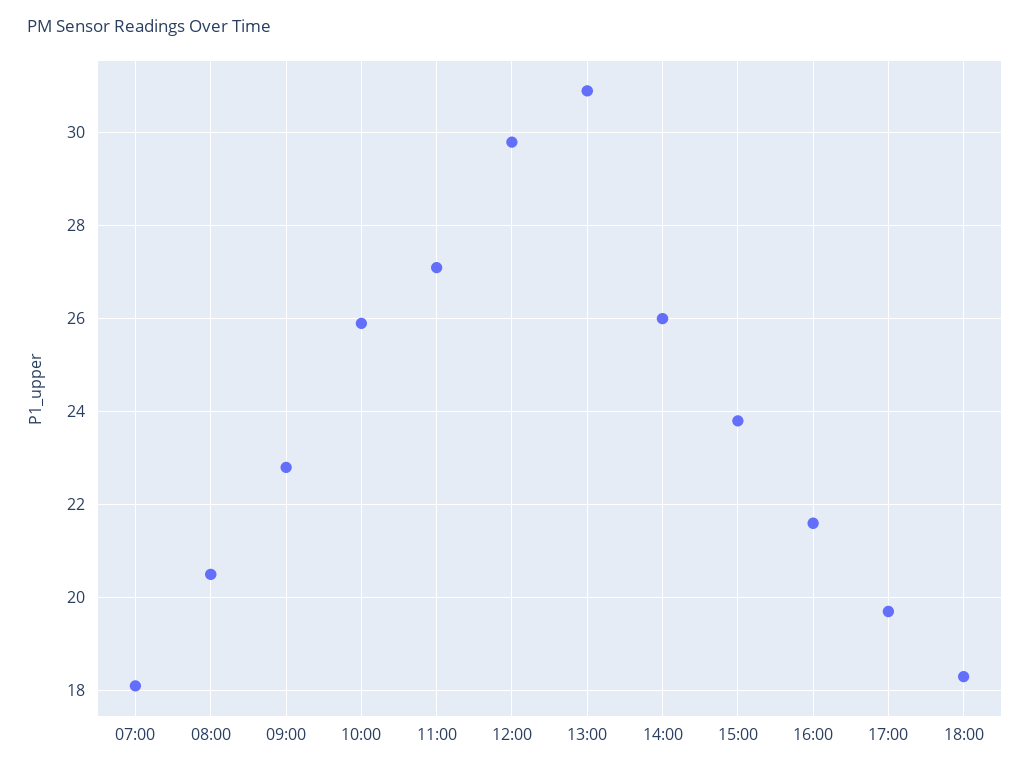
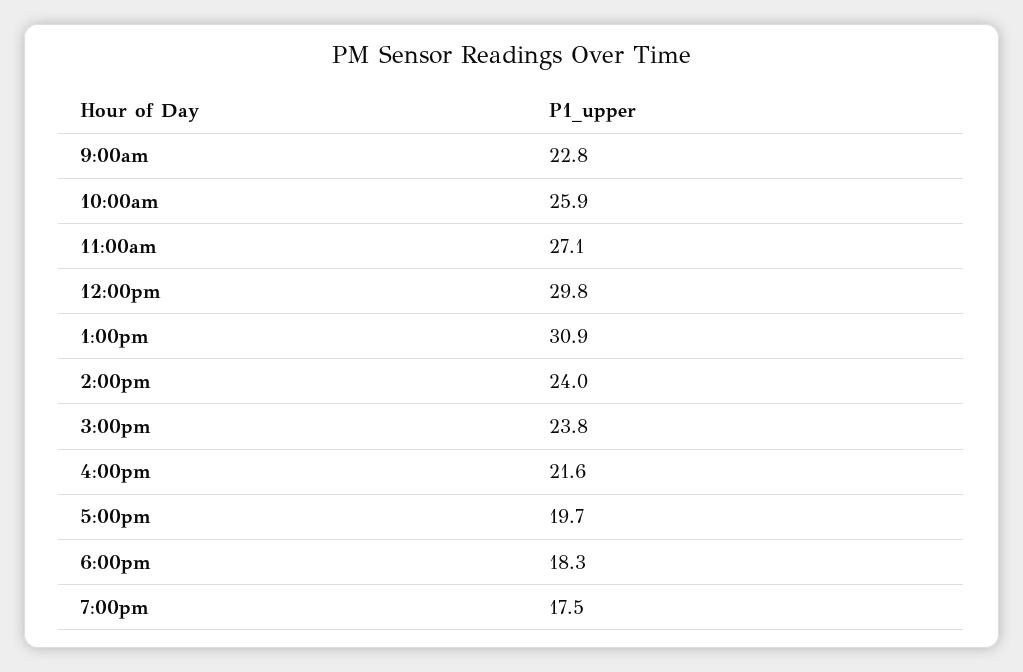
07:00: 18 -> none
08:00: 20.5 -> none
14:00: 26 -> 24
7:00pm: none -> 17.5

